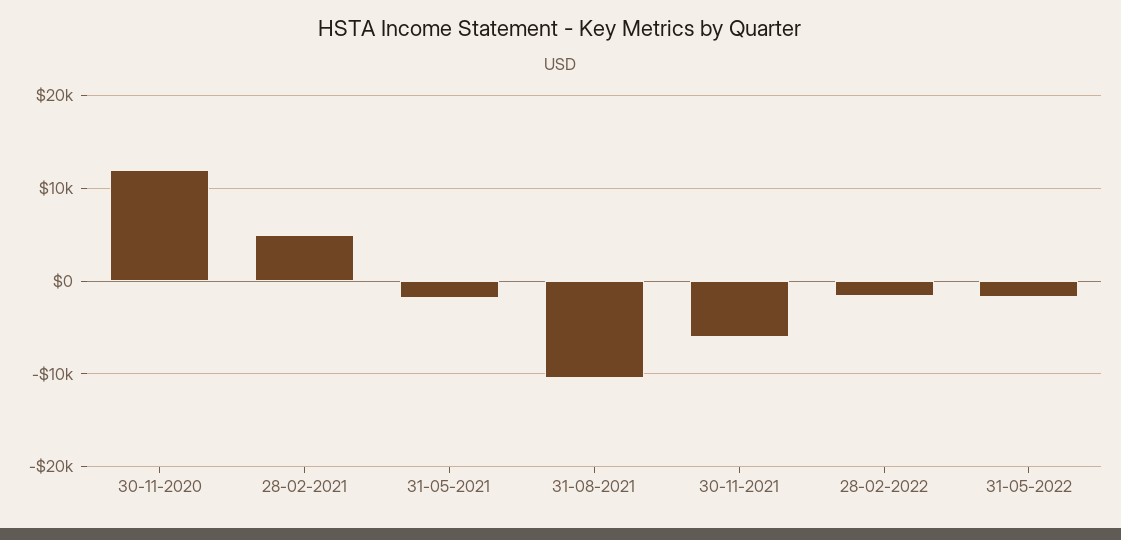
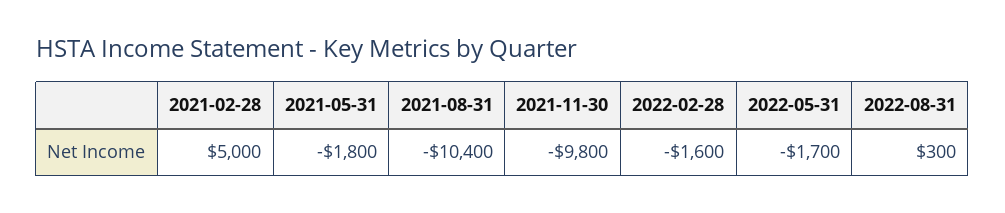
30-11-2020: 12000 -> none
30-11-2021: -6000 -> -9800
2022-08-31: none -> 300

